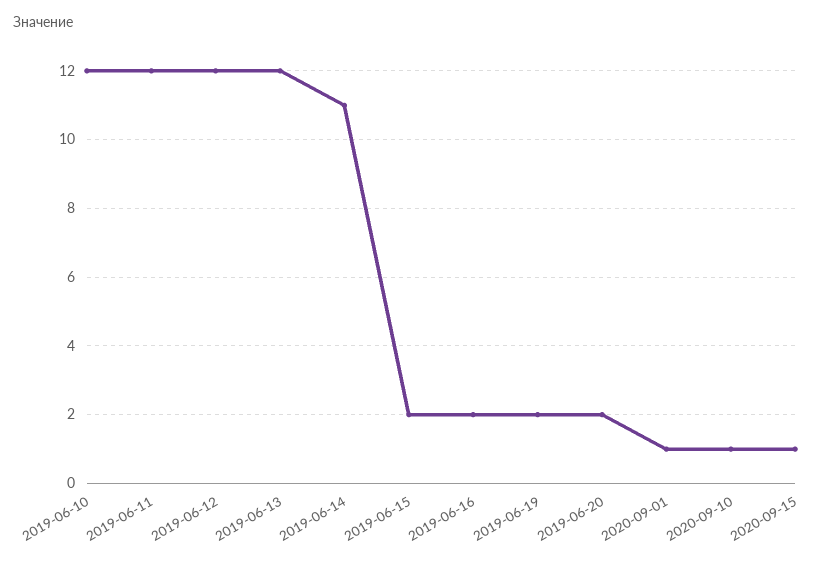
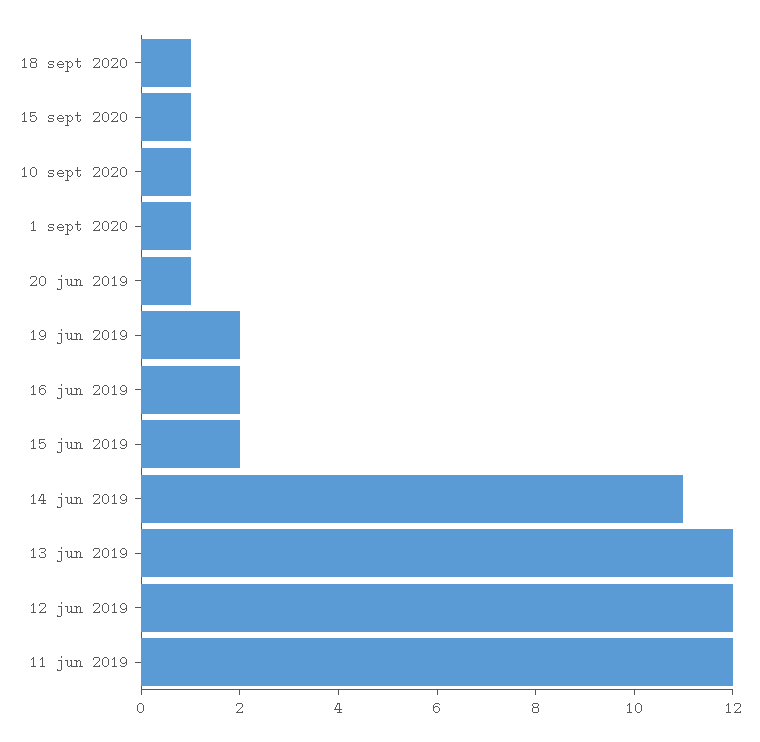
2019-06-10: 12 -> none
2019-06-20: 2 -> 1
18 sept 2020: none -> 1

